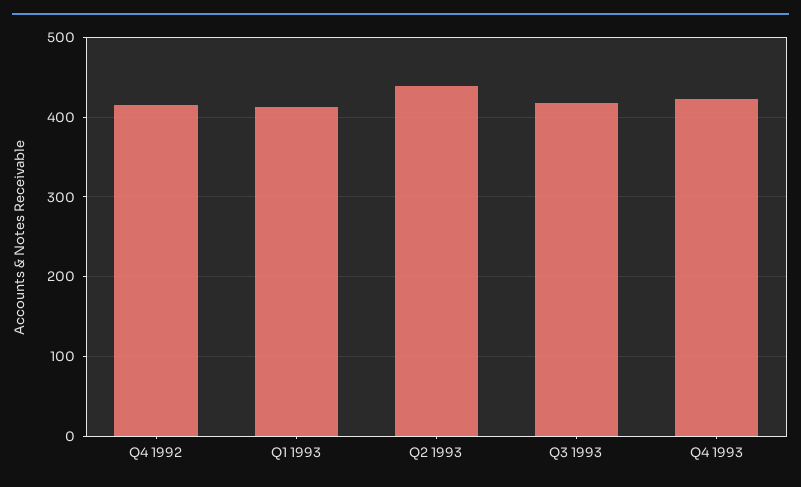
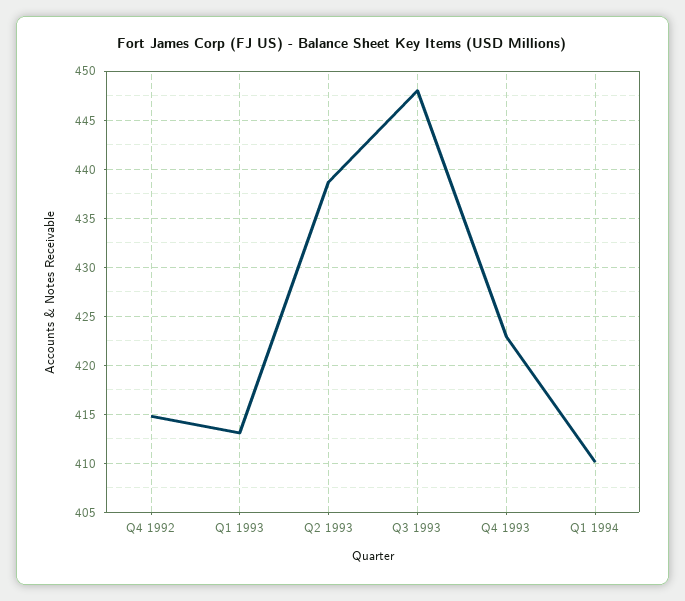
Q3 1993: 420 -> 448
Q1 1994: none -> 410

